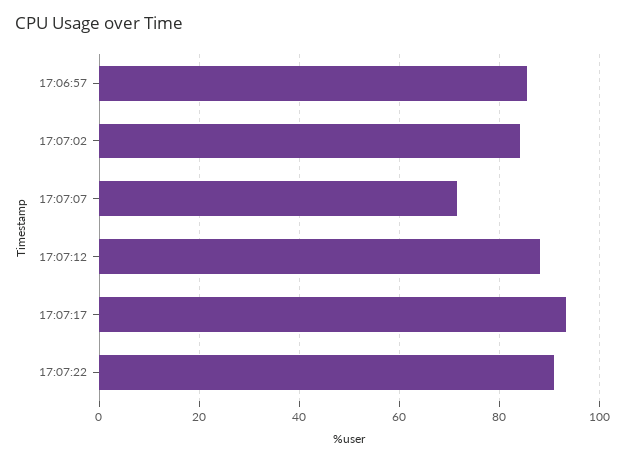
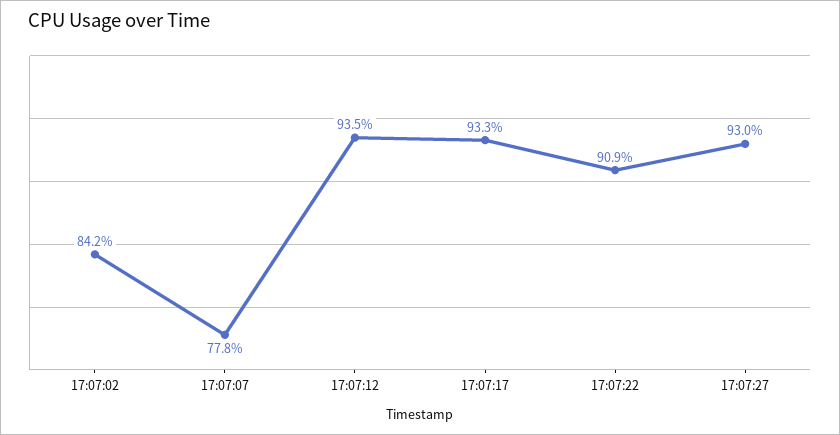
17:06:57: 86 -> none
17:07:07: 72 -> 77.8
17:07:12: 88 -> 93.5
17:07:27: none -> 93

